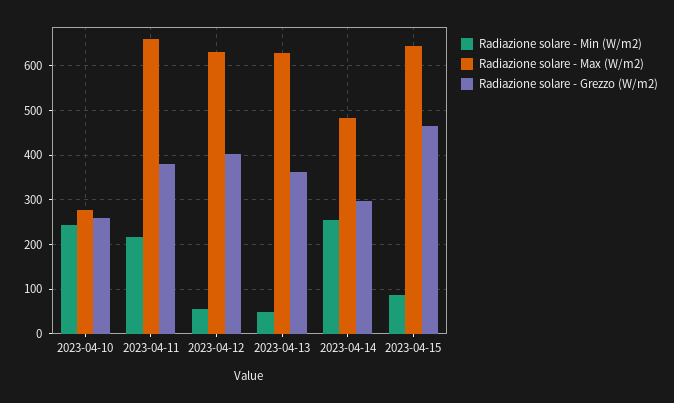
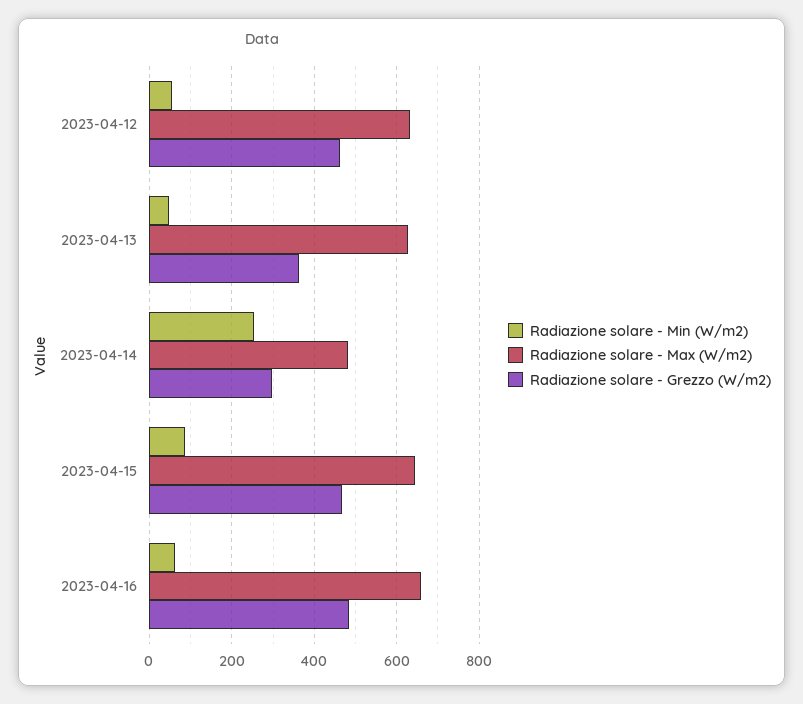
Radiazione solare - Min (W/m2), 2023-04-10: 240 -> none
Radiazione solare - Max (W/m2), 2023-04-10: 280 -> none
Radiazione solare - Grezzo (W/m2), 2023-04-10: 260 -> none
Radiazione solare - Min (W/m2), 2023-04-11: 220 -> none
Radiazione solare - Max (W/m2), 2023-04-11: 660 -> none
Radiazione solare - Grezzo (W/m2), 2023-04-11: 380 -> none
Radiazione solare - Grezzo (W/m2), 2023-04-12: 400 -> 460
Radiazione solare - Min (W/m2), 2023-04-16: none -> 60
Radiazione solare - Max (W/m2), 2023-04-16: none -> 660
Radiazione solare - Grezzo (W/m2), 2023-04-16: none -> 480

